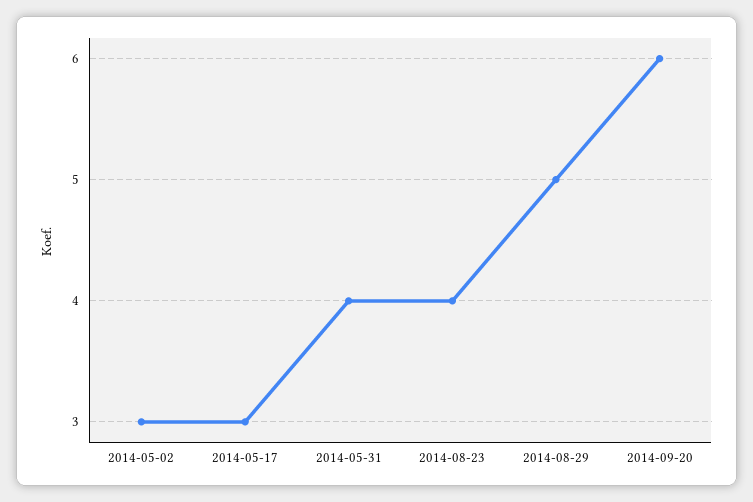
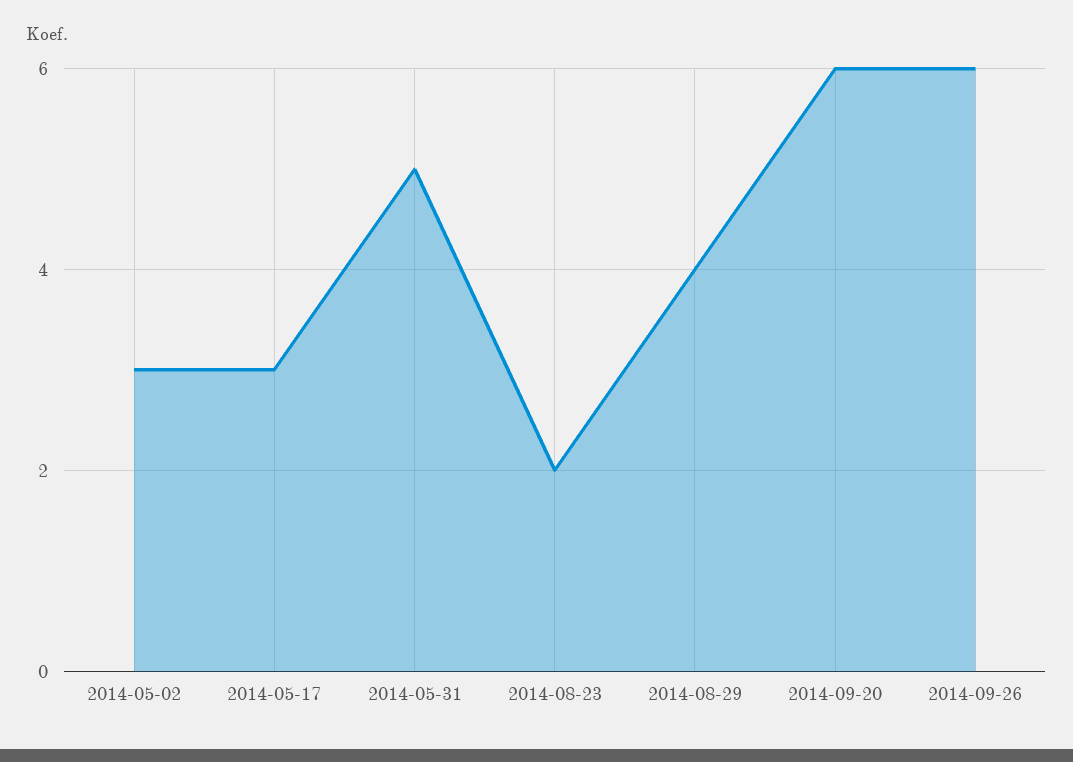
2014-05-31: 4 -> 5
2014-08-23: 4 -> 2
2014-08-29: 5 -> 4
2014-09-26: none -> 6

